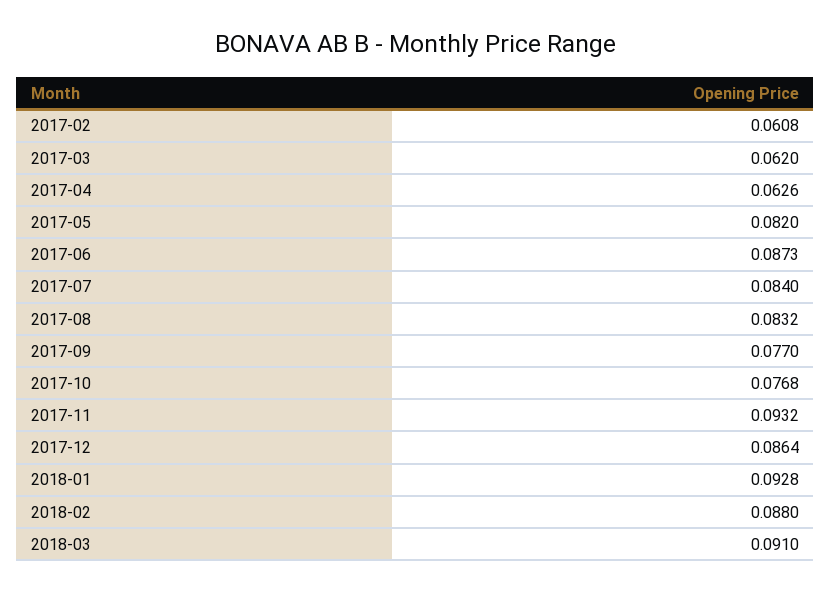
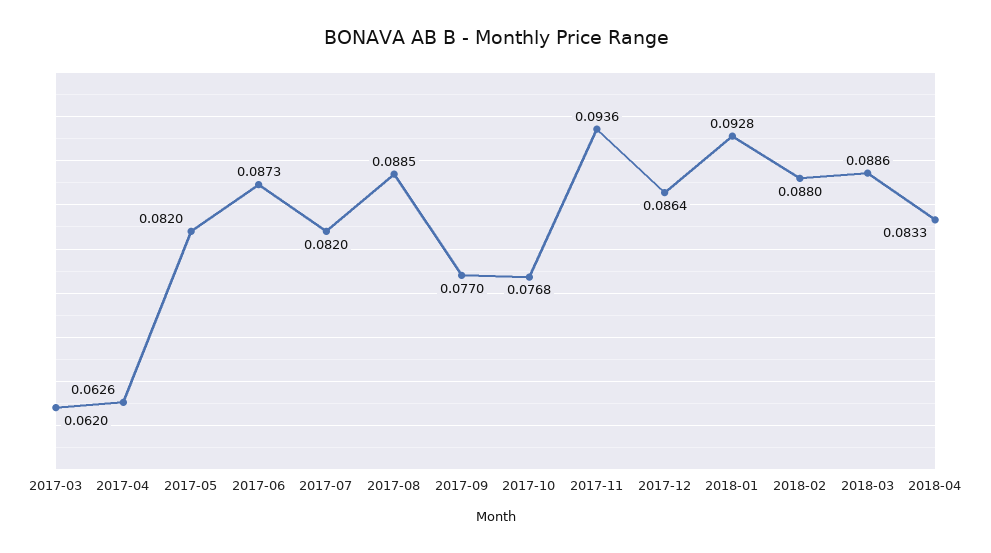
2017-02: 0.0608 -> none
2017-07: 0.084 -> 0.082
2017-08: 0.0832 -> 0.0885
2017-11: 0.0932 -> 0.0936
2018-03: 0.091 -> 0.0886
2018-04: none -> 0.0833

